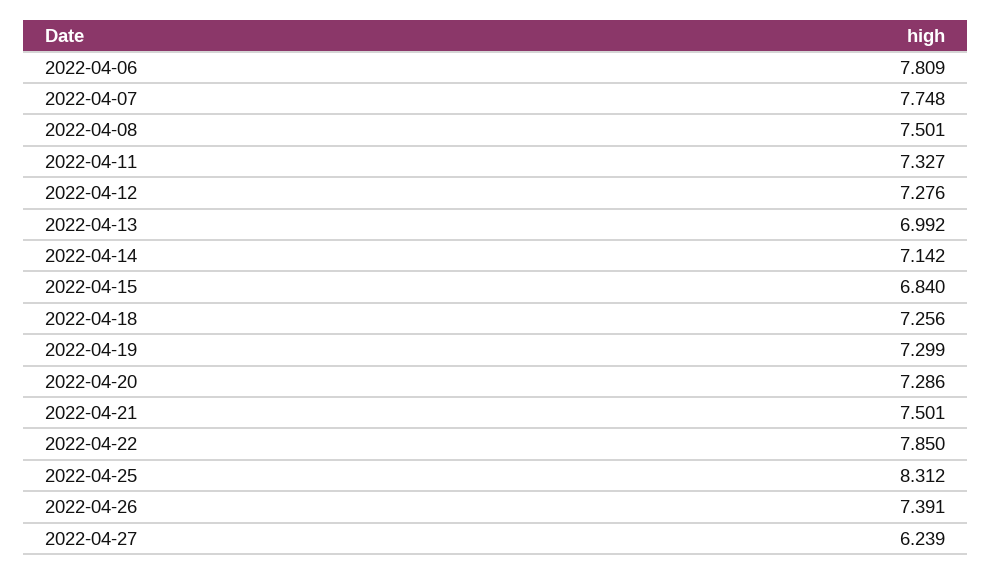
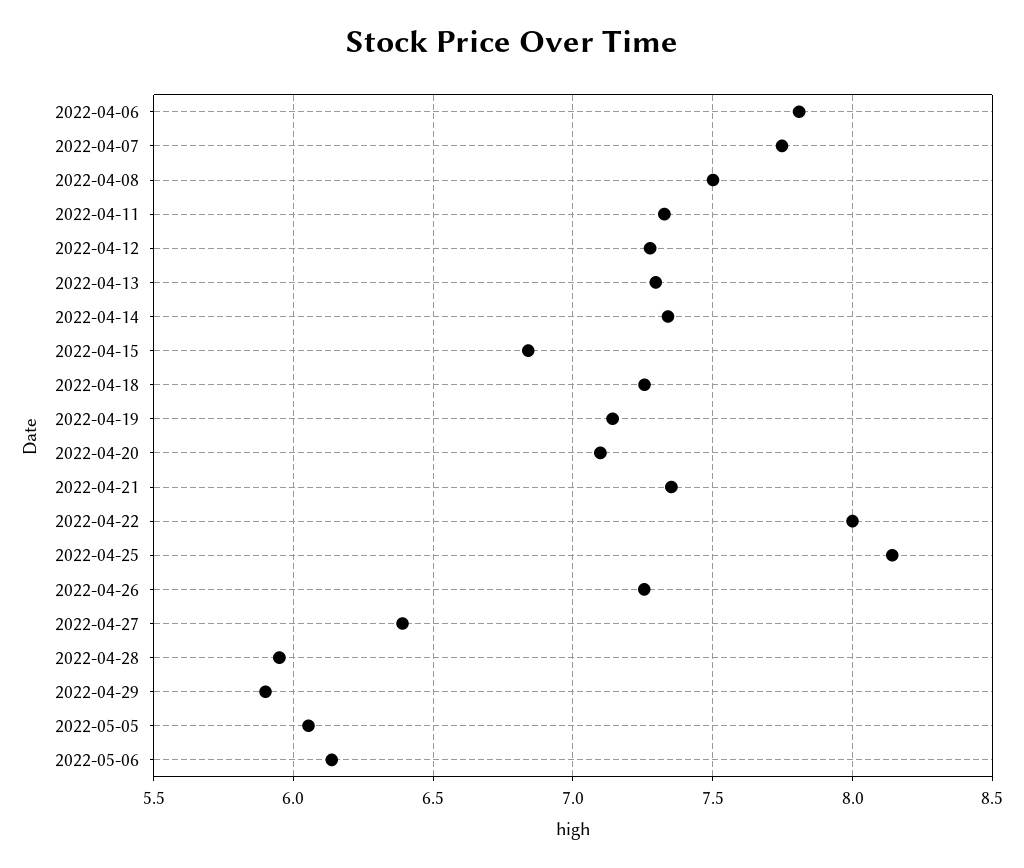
2022-04-13: 6.992 -> 7.3
2022-04-14: 7.142 -> 7.35
2022-04-19: 7.299 -> 7.15
2022-04-20: 7.286 -> 7.1
2022-04-21: 7.501 -> 7.35
2022-04-22: 7.85 -> 8
2022-04-25: 8.312 -> 8.15
2022-04-26: 7.391 -> 7.25
2022-04-27: 6.239 -> 6.4
2022-04-28: none -> 5.95
2022-04-29: none -> 5.9
2022-05-05: none -> 6.05
2022-05-06: none -> 6.15

